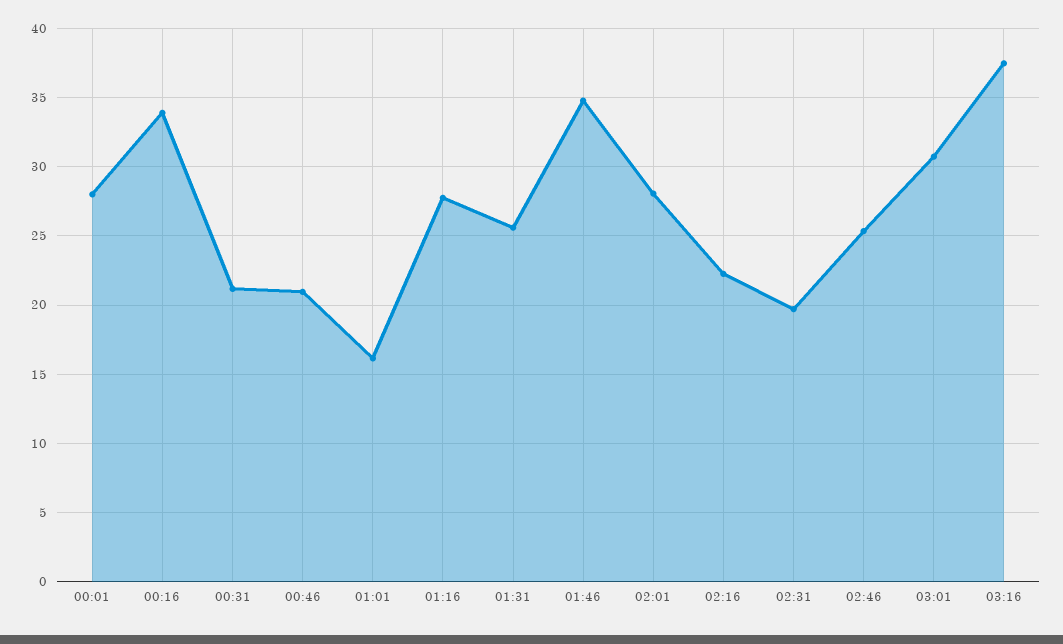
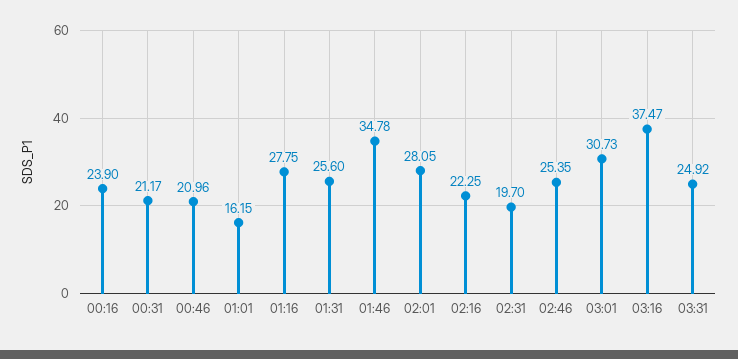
00:01: 28 -> none
00:16: 34 -> 23.9
03:31: none -> 24.92

